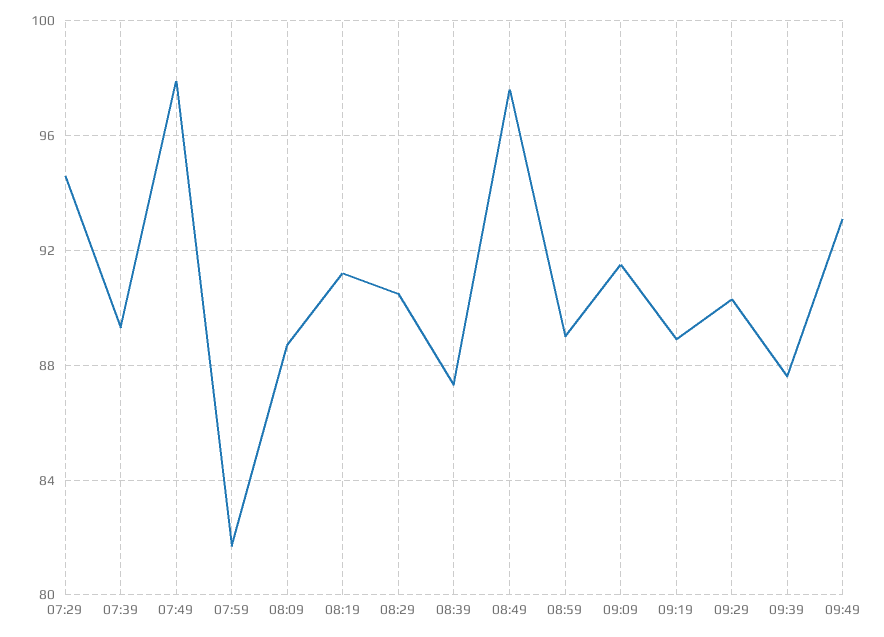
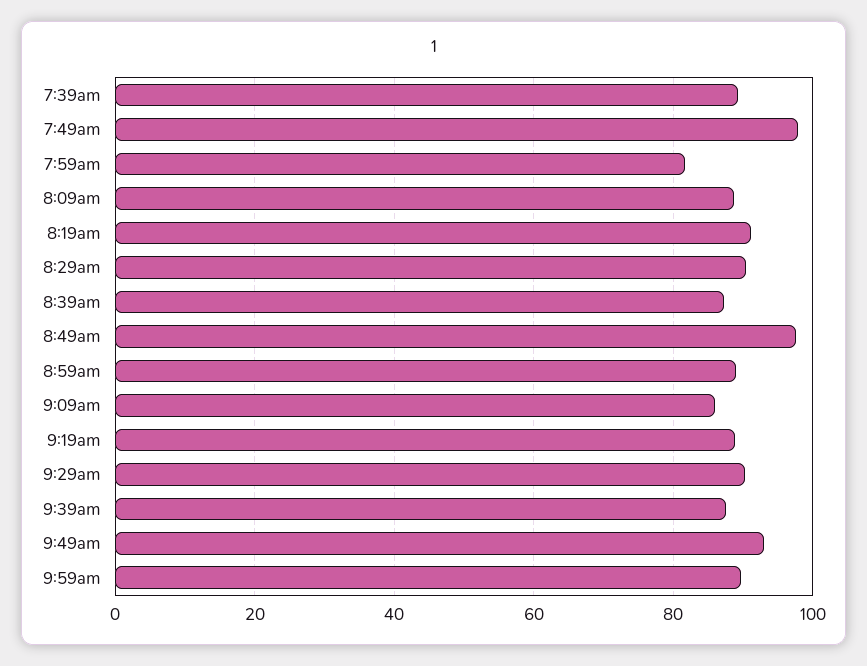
07:29: 94.5 -> none
09:09: 91.5 -> 86
9:59am: none -> 90

